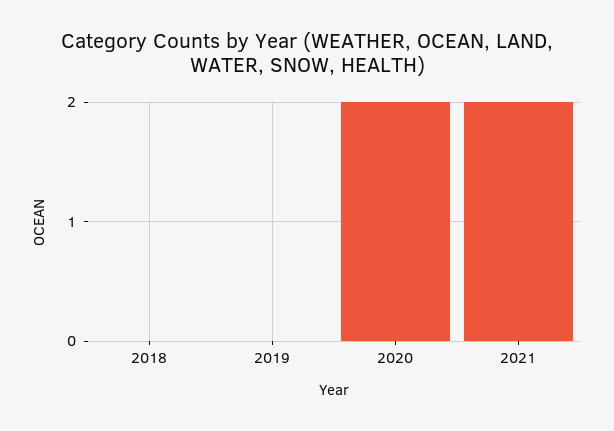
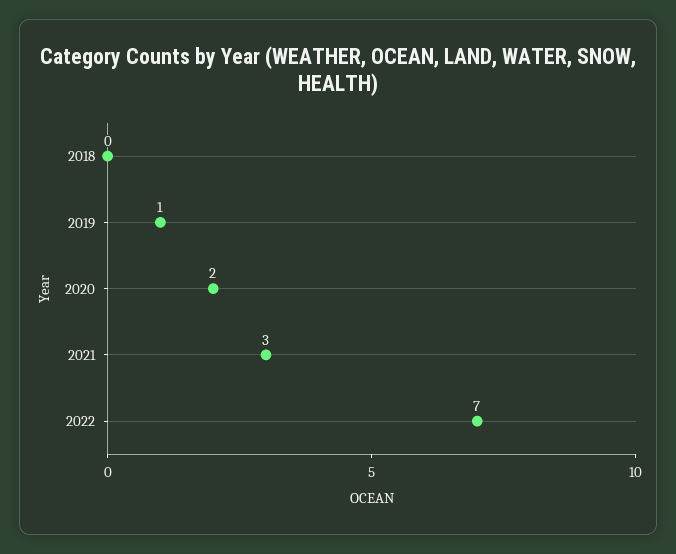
2019: 0 -> 1
2021: 2 -> 3
2022: none -> 7

